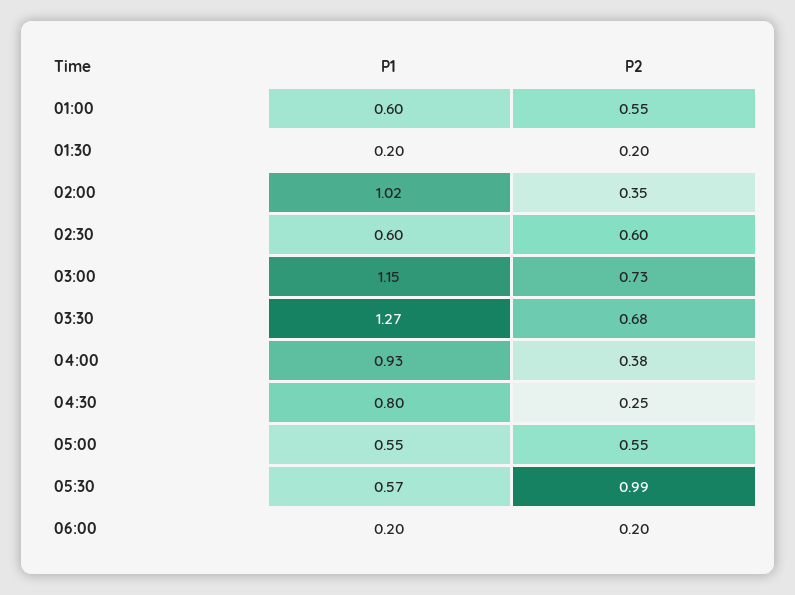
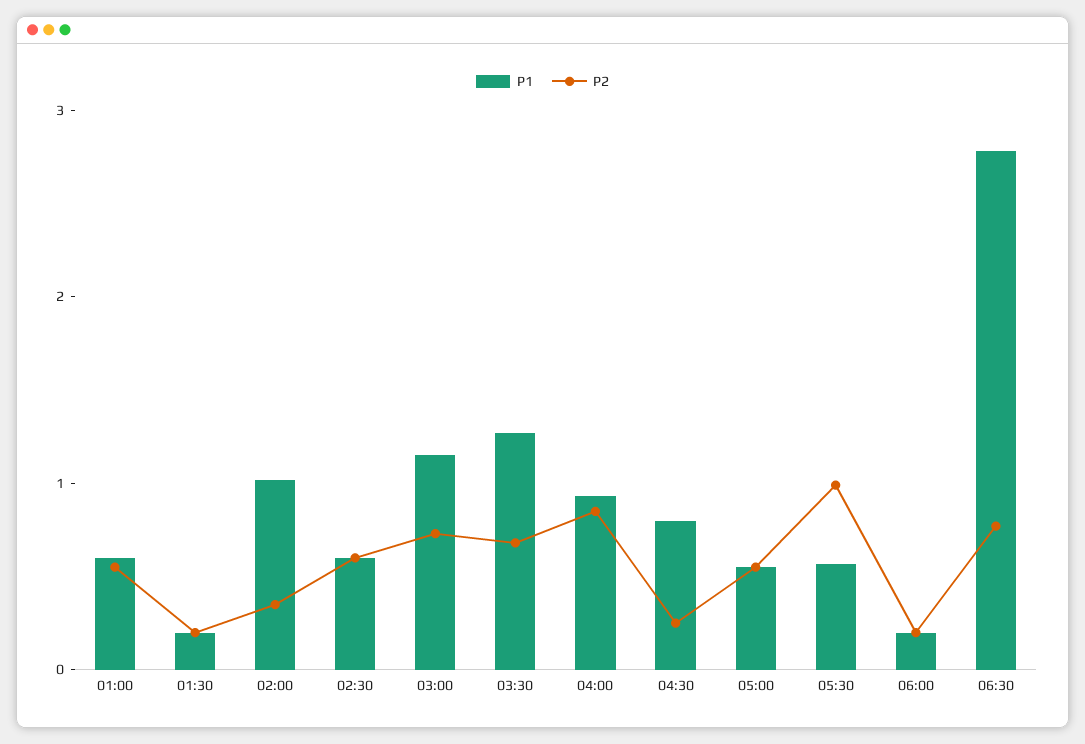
P2, 04:00: 0.38 -> 0.8
P1, 06:30: none -> 2.8
P2, 06:30: none -> 0.8

